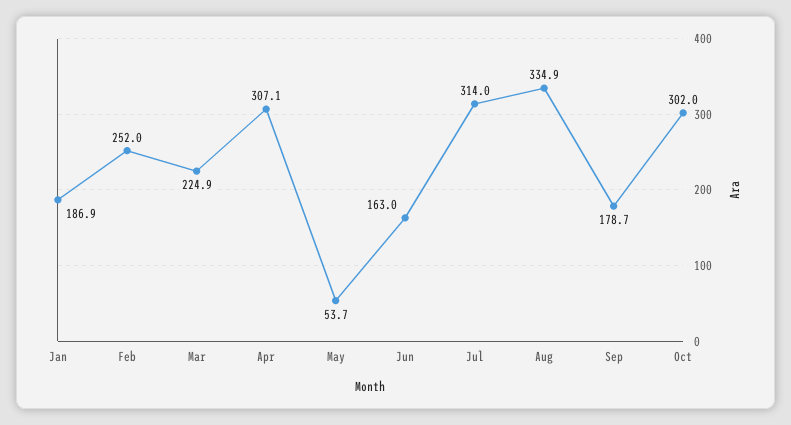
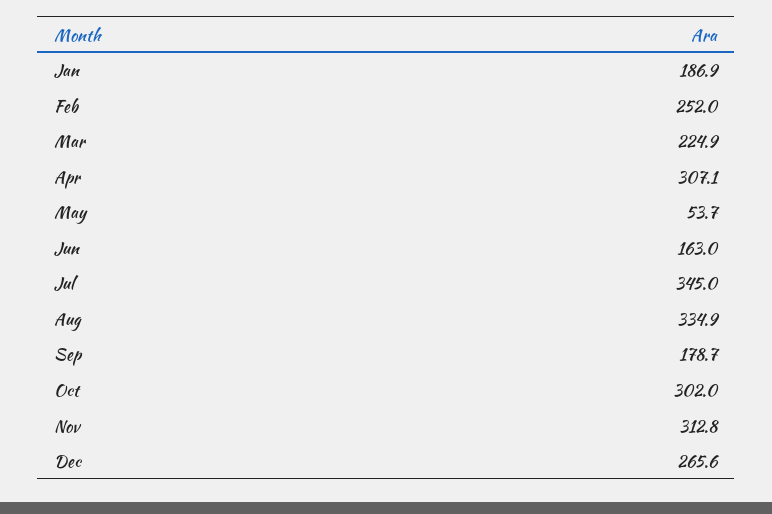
Jul: 314 -> 345
Nov: none -> 312.8
Dec: none -> 265.6

